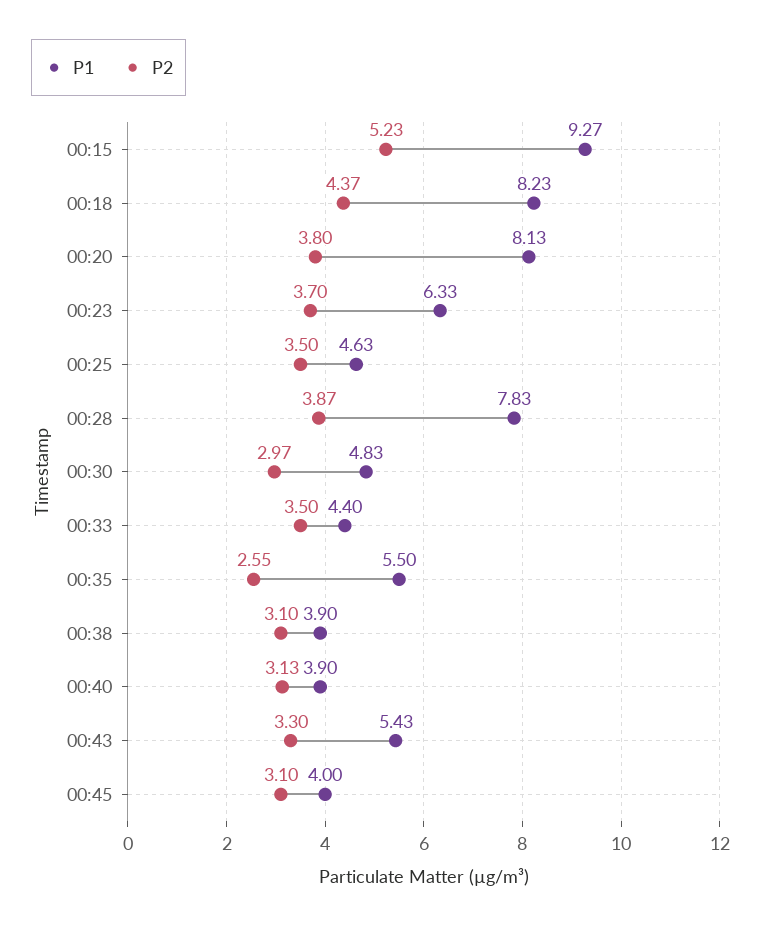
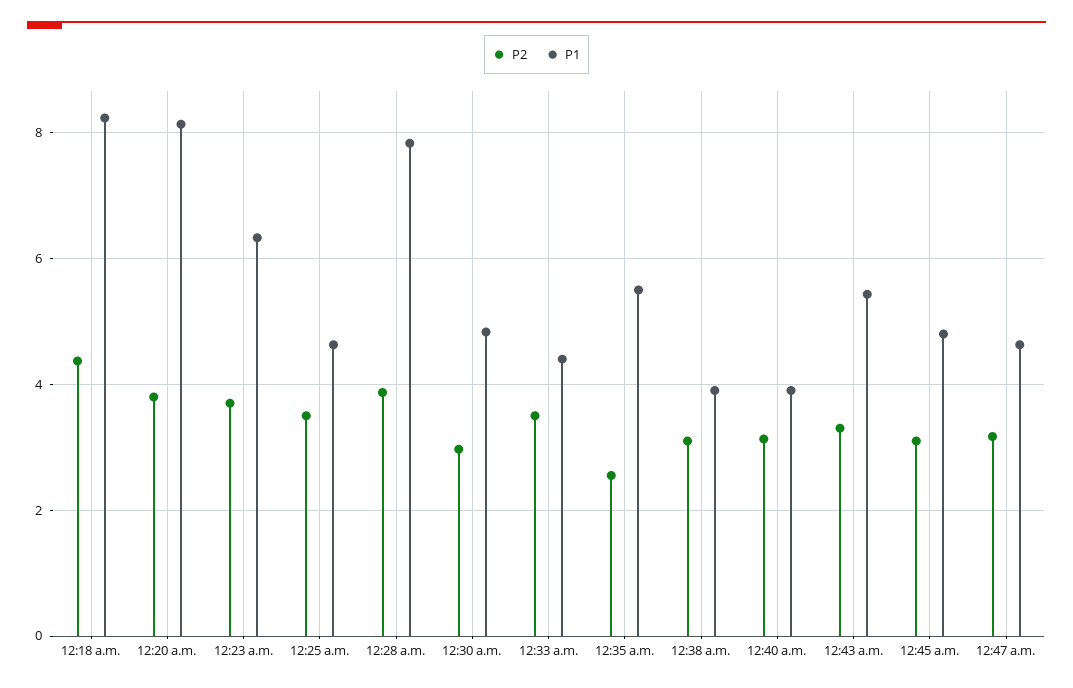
P1, 00:15: 9.27 -> none
P2, 00:15: 5.23 -> none
P1, 00:45: 4 -> 4.8
P2, 12:47 a.m.: none -> 3.2
P1, 12:47 a.m.: none -> 4.6

